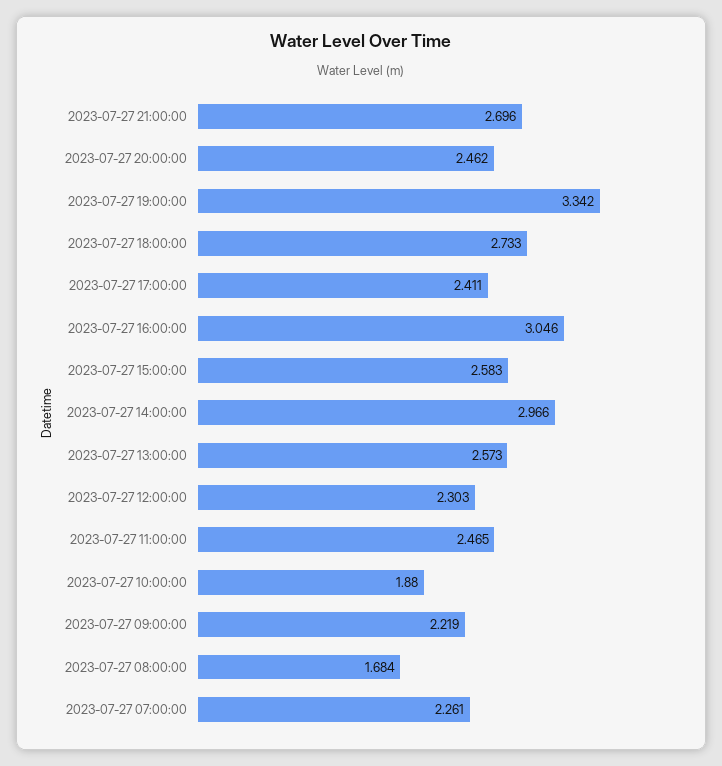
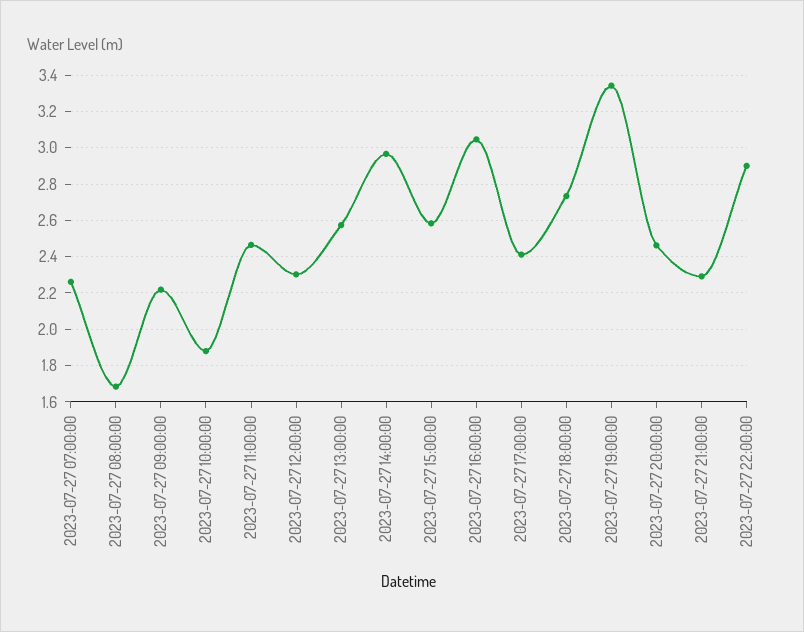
2023-07-27 21:00:00: 2.696 -> 2.3
2023-07-27 22:00:00: none -> 2.9

